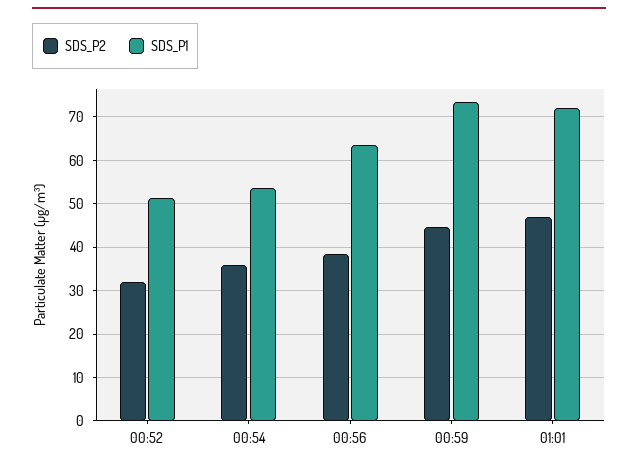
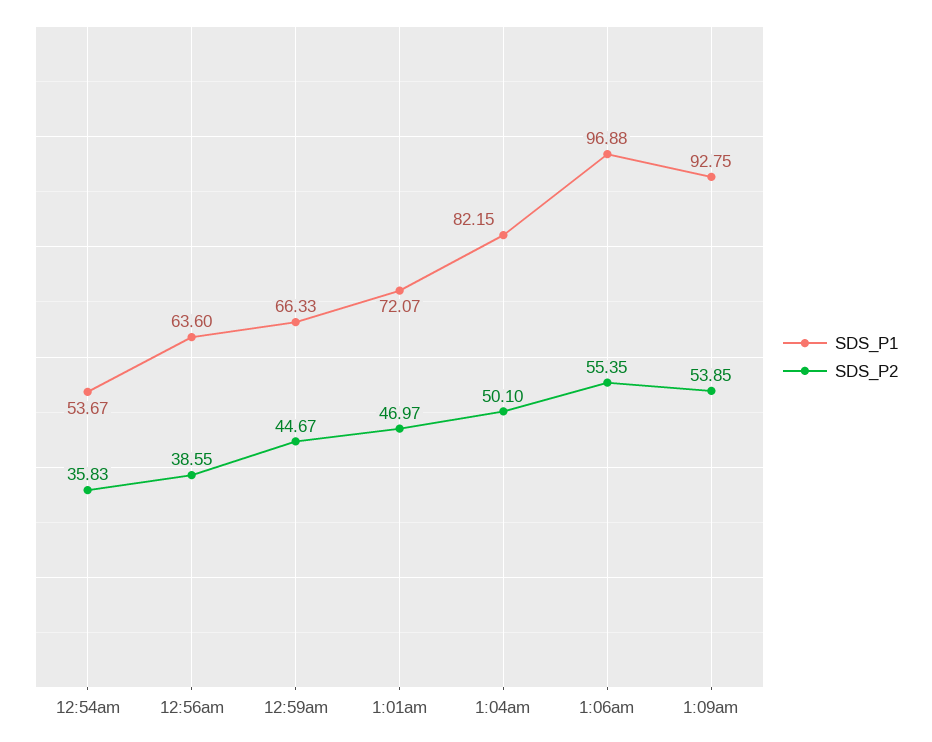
SDS_P2, 00:52: 32 -> none
SDS_P1, 00:52: 52 -> none
SDS_P1, 00:59: 74 -> 66.33
SDS_P1, 1:04am: none -> 82.15
SDS_P2, 1:04am: none -> 50.1
SDS_P1, 1:06am: none -> 96.88
SDS_P2, 1:06am: none -> 55.35
SDS_P1, 1:09am: none -> 92.75
SDS_P2, 1:09am: none -> 53.85

